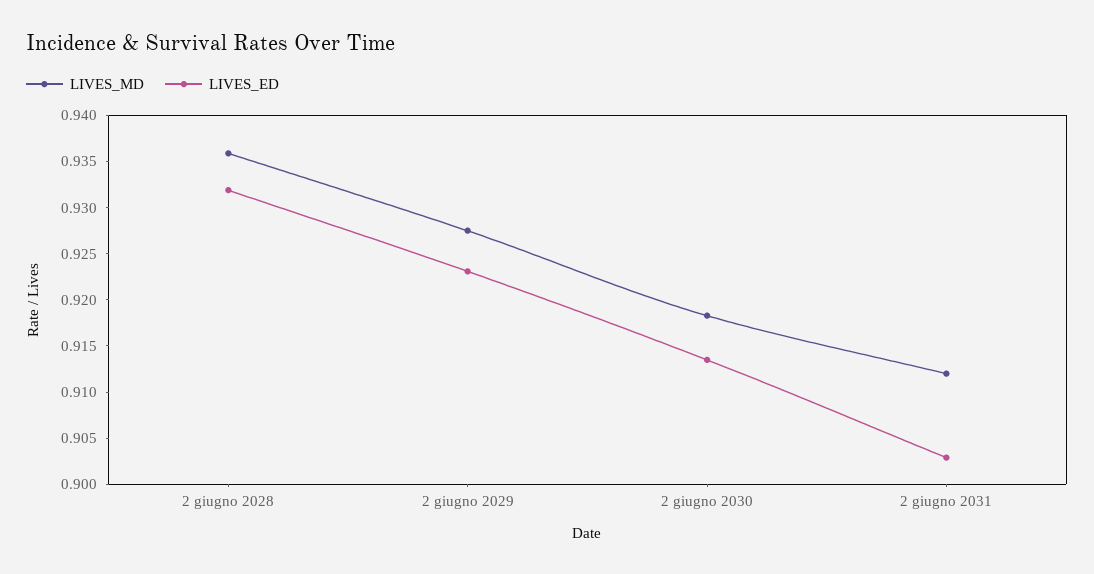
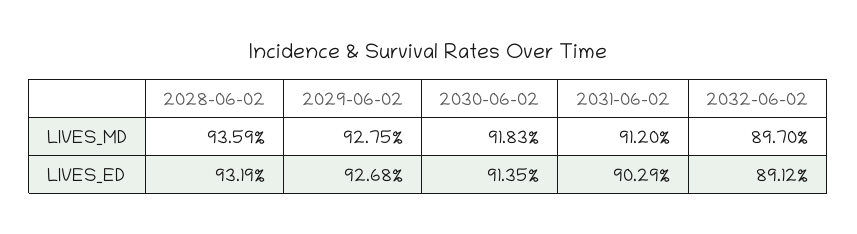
LIVES_ED, 2 giugno 2029: 0.923 -> 0.9268
LIVES_MD, 2032-06-02: none -> 0.897
LIVES_ED, 2032-06-02: none -> 0.8912

